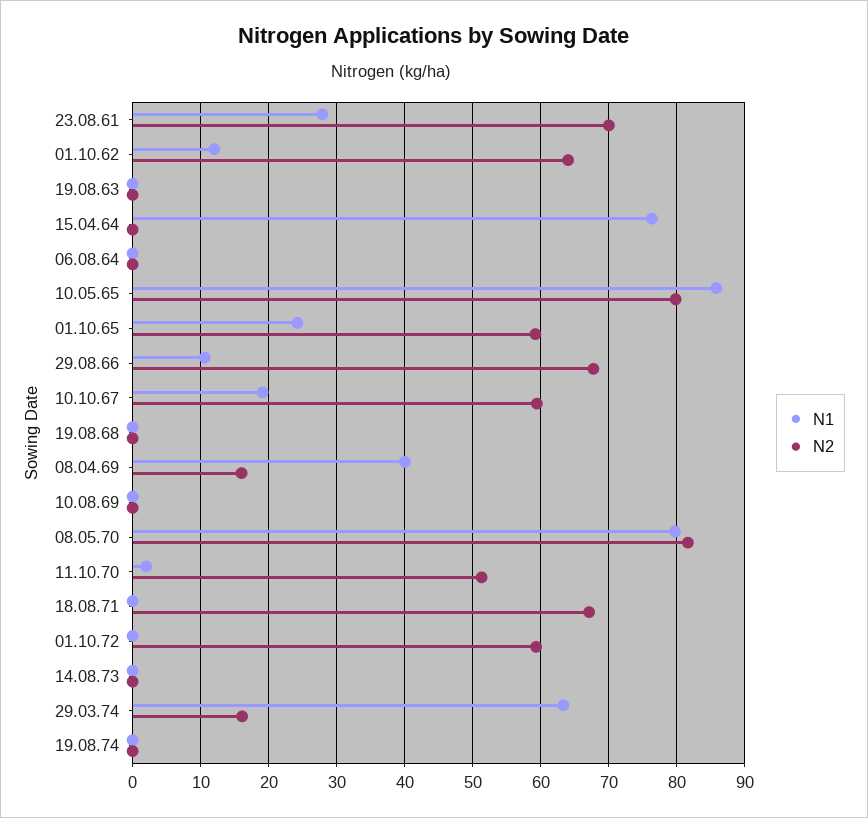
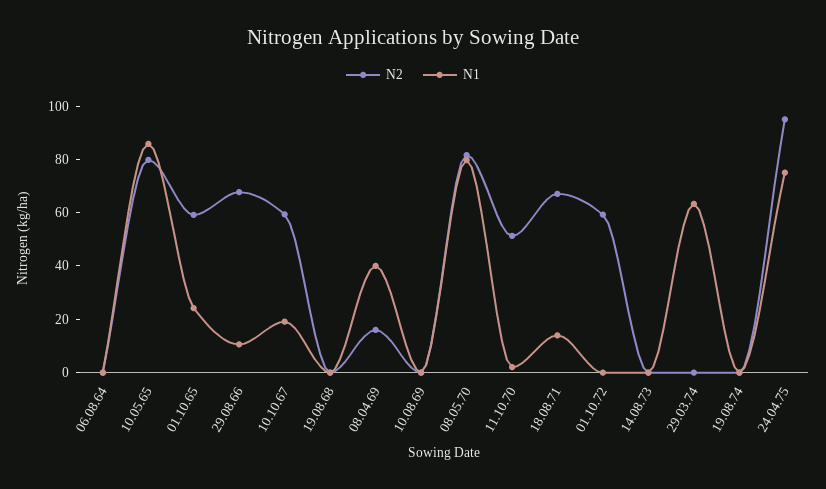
N1, 23.08.61: 28 -> none
N2, 23.08.61: 70 -> none
N1, 01.10.62: 12 -> none
N2, 01.10.62: 64 -> none
N1, 19.08.63: 0 -> none
N2, 19.08.63: 0 -> none
N1, 15.04.64: 76 -> none
N2, 15.04.64: 0 -> none
N1, 18.08.71: 0 -> 15
N2, 29.03.74: 16 -> 0
N2, 24.04.75: none -> 95
N1, 24.04.75: none -> 75

